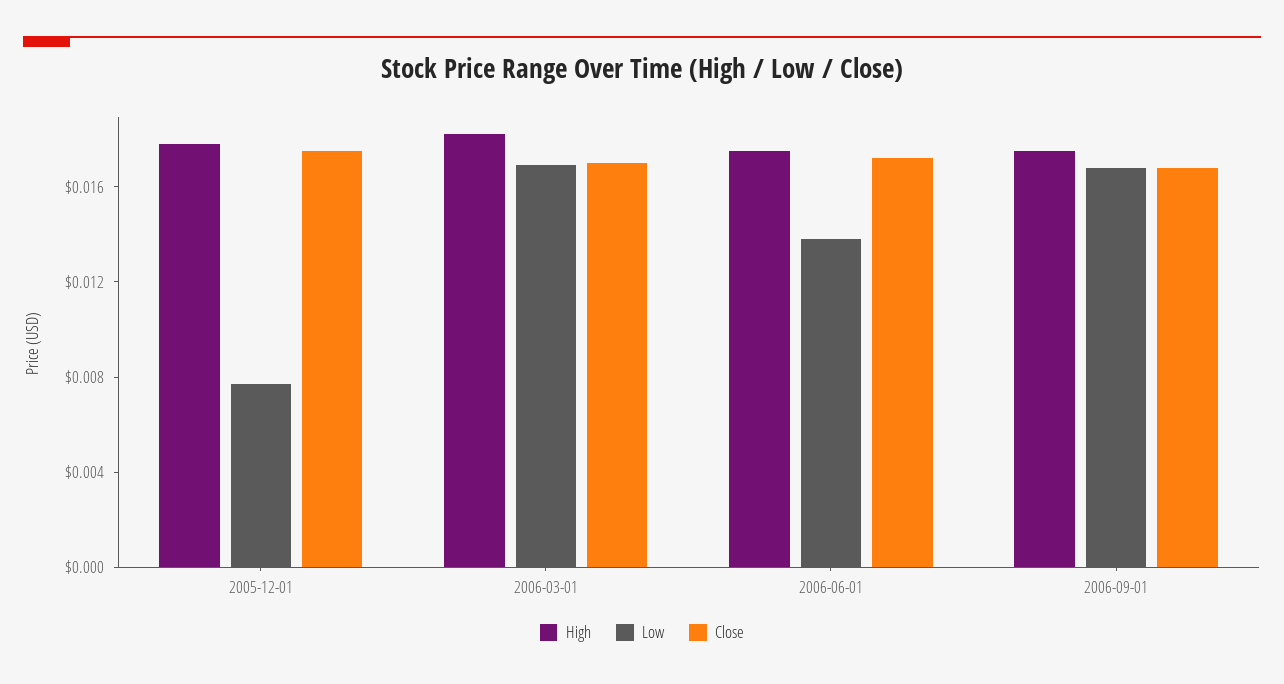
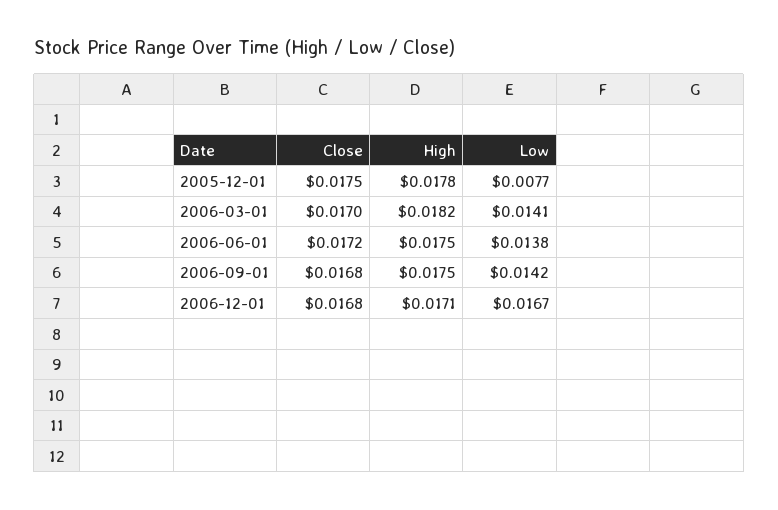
Low, 2006-03-01: 0.017 -> 0.0141
Low, 2006-09-01: 0.017 -> 0.0142
Close, 2006-12-01: none -> 0.0168
High, 2006-12-01: none -> 0.0171
Low, 2006-12-01: none -> 0.0167

